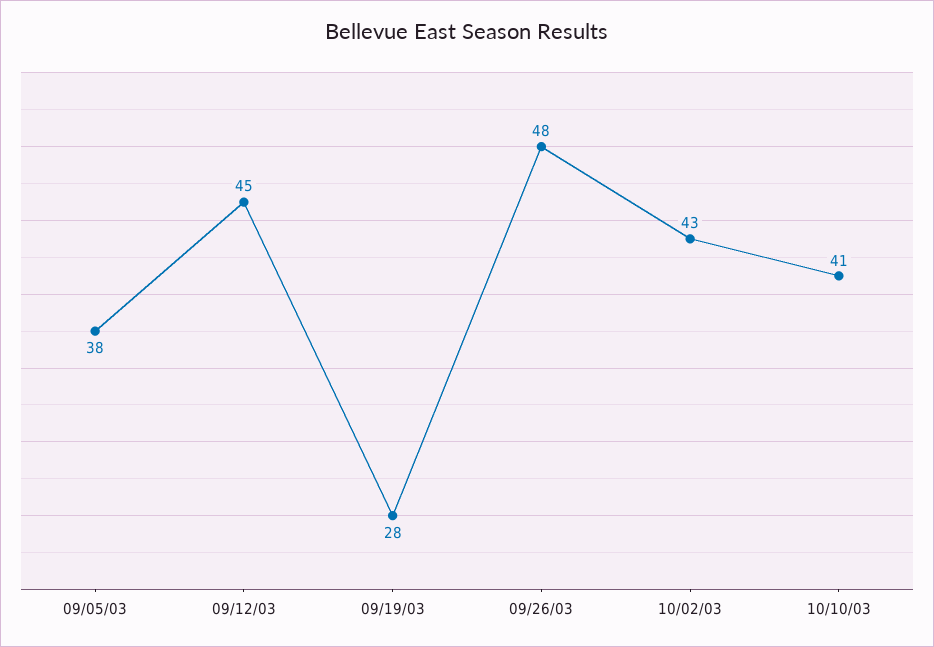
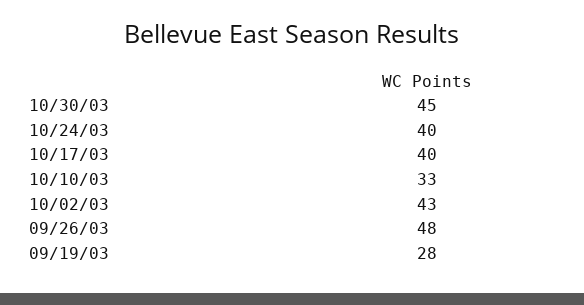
09/05/03: 38 -> none
09/12/03: 45 -> none
10/10/03: 41 -> 33
10/30/03: none -> 45
10/24/03: none -> 40
10/17/03: none -> 40

